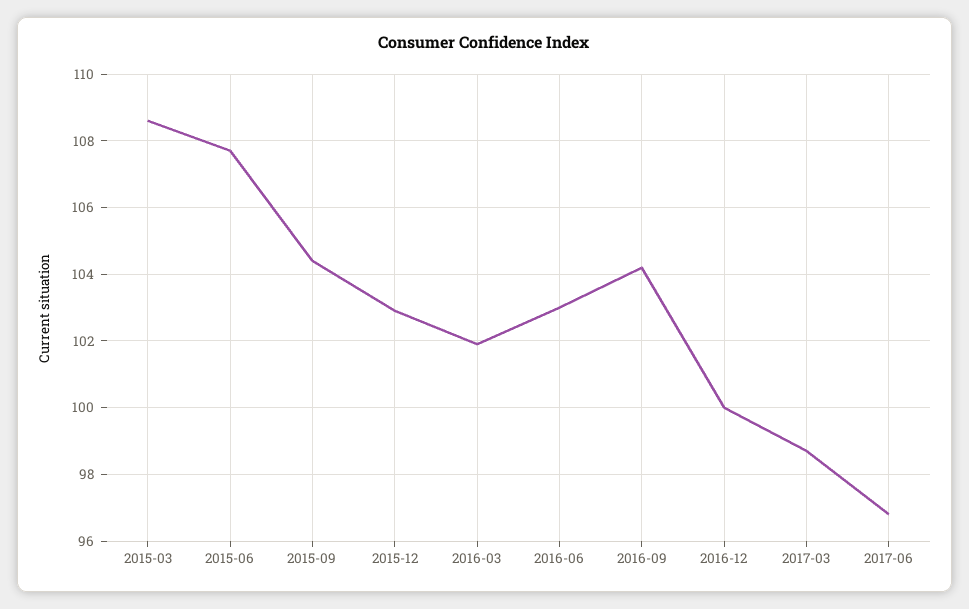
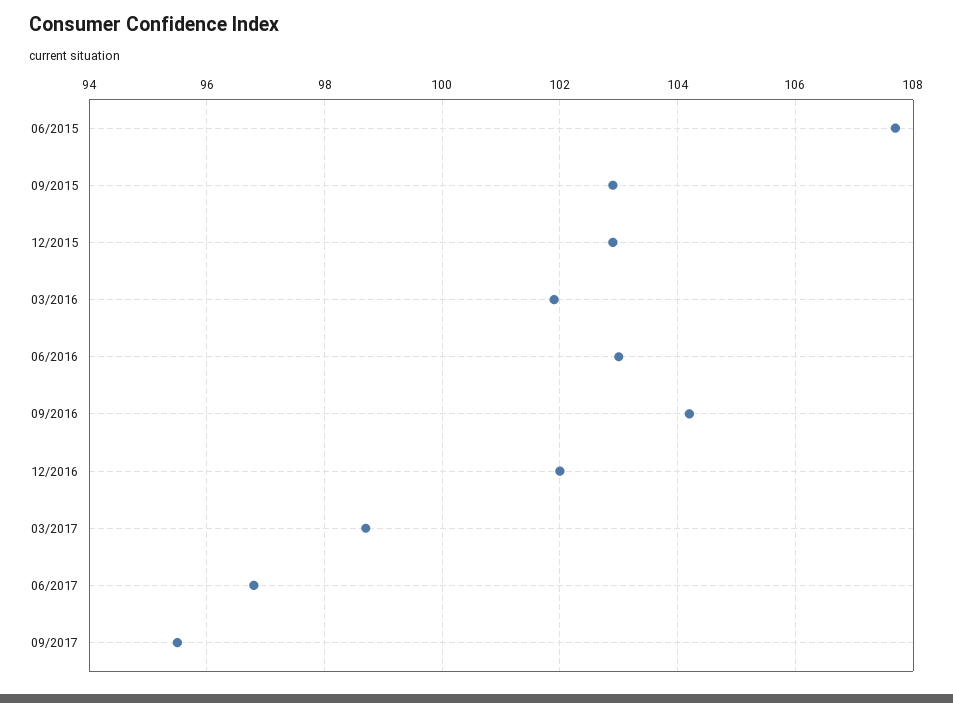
2015-03: 108.5 -> none
2015-09: 104.5 -> 103
2016-12: 100 -> 102
09/2017: none -> 95.5

